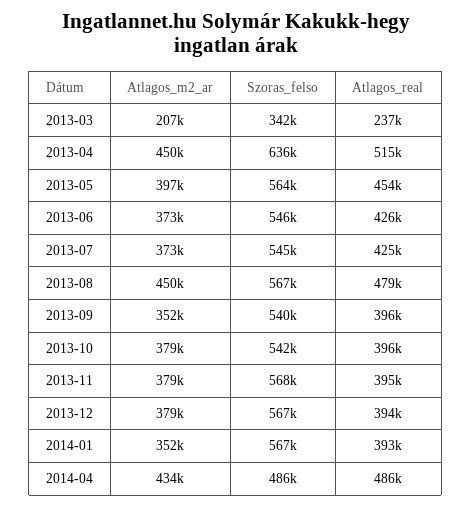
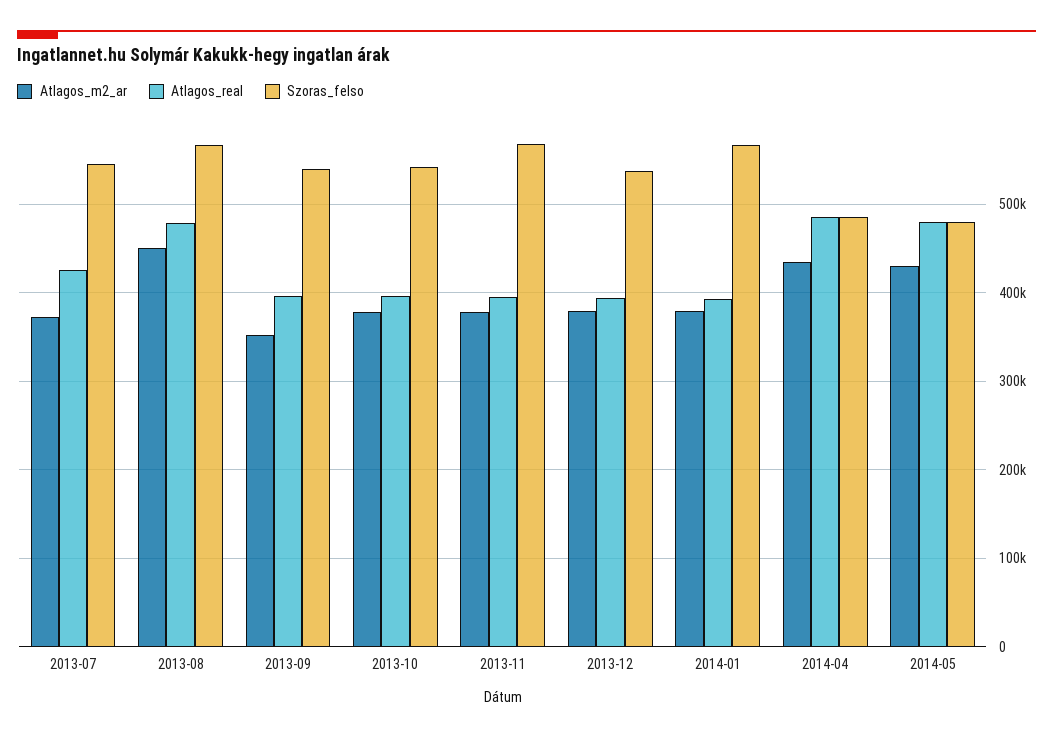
Atlagos_m2_ar, 2013-03: 207000 -> none
Szoras_felso, 2013-03: 342000 -> none
Atlagos_real, 2013-03: 237000 -> none
Atlagos_m2_ar, 2013-04: 450000 -> none
Szoras_felso, 2013-04: 636000 -> none
Atlagos_real, 2013-04: 515000 -> none
Atlagos_m2_ar, 2013-05: 397000 -> none
Szoras_felso, 2013-05: 564000 -> none
Atlagos_real, 2013-05: 454000 -> none
Atlagos_m2_ar, 2013-06: 373000 -> none
Szoras_felso, 2013-06: 546000 -> none
Atlagos_real, 2013-06: 426000 -> none
Szoras_felso, 2013-12: 567000 -> 540000
Atlagos_m2_ar, 2014-01: 352000 -> 380000
Atlagos_m2_ar, 2014-05: none -> 430000
Atlagos_real, 2014-05: none -> 480000
Szoras_felso, 2014-05: none -> 480000

